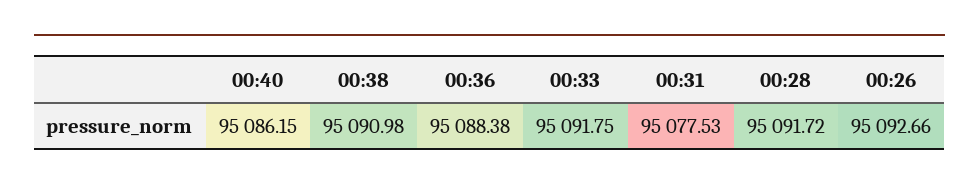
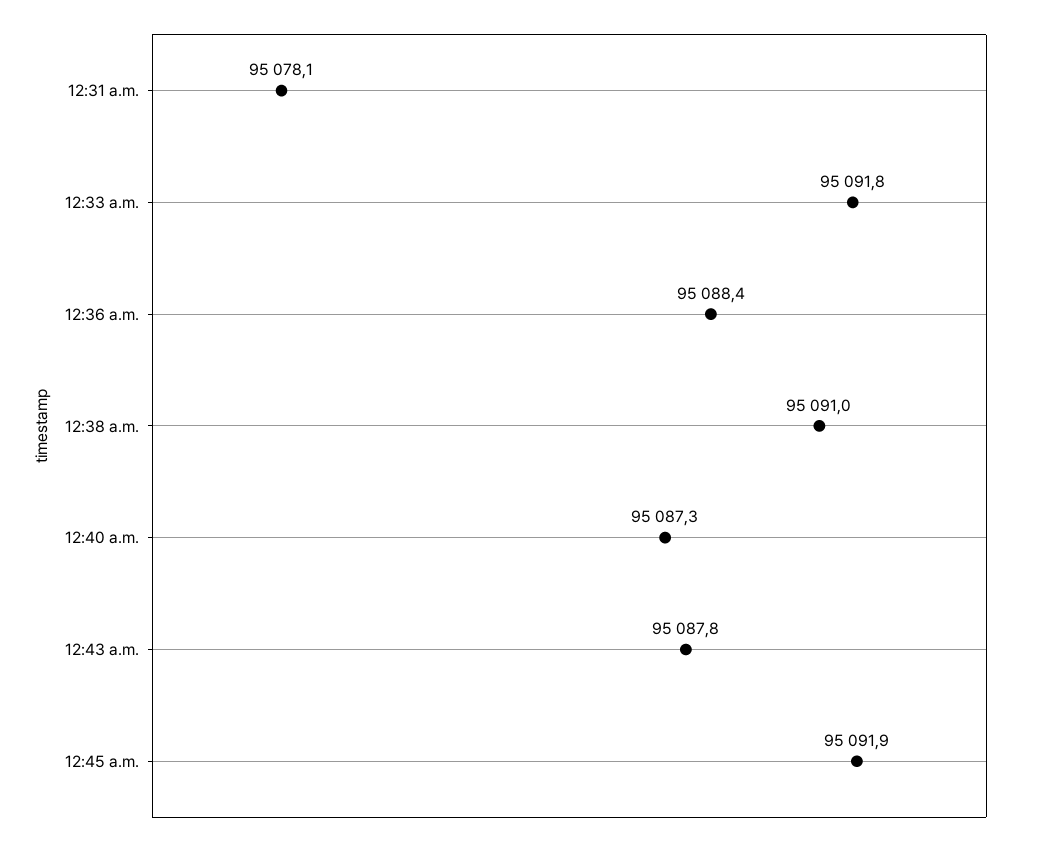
00:40: 95086.15 -> 95087.3
00:31: 95077.53 -> 95078.1
00:28: 95091.72 -> none
00:26: 95092.66 -> none
12:43 a.m.: none -> 95087.8
12:45 a.m.: none -> 95091.9

